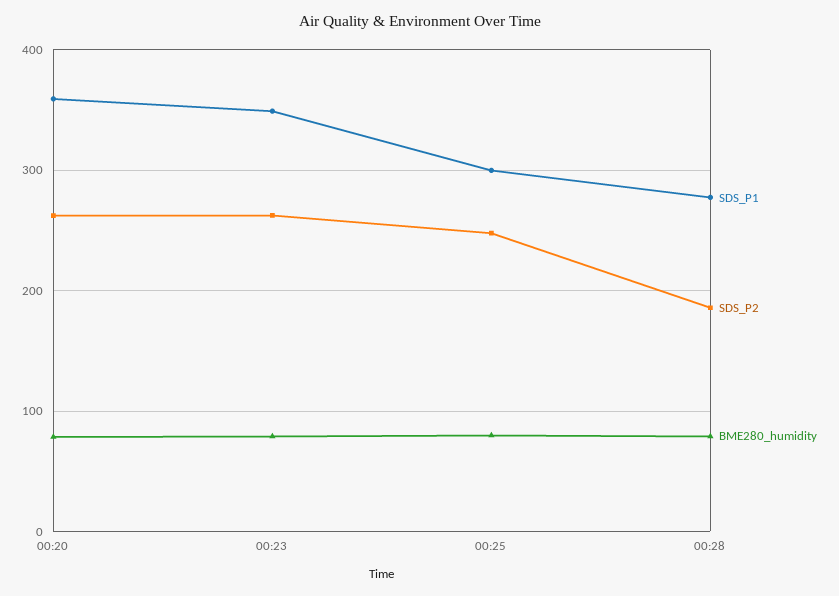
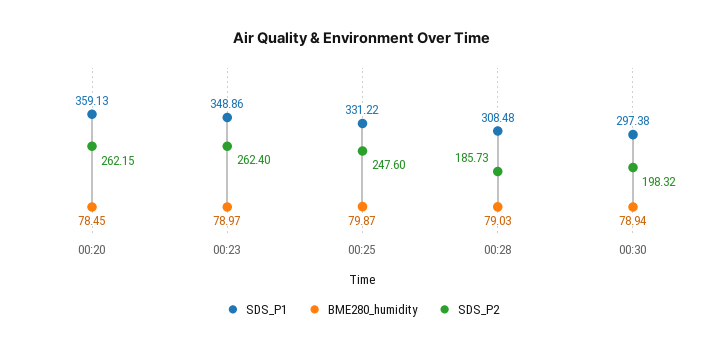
SDS_P1, 00:25: 300 -> 331.22
SDS_P1, 00:28: 280 -> 308.48
SDS_P1, 00:30: none -> 297.38
BME280_humidity, 00:30: none -> 78.94
SDS_P2, 00:30: none -> 198.32

